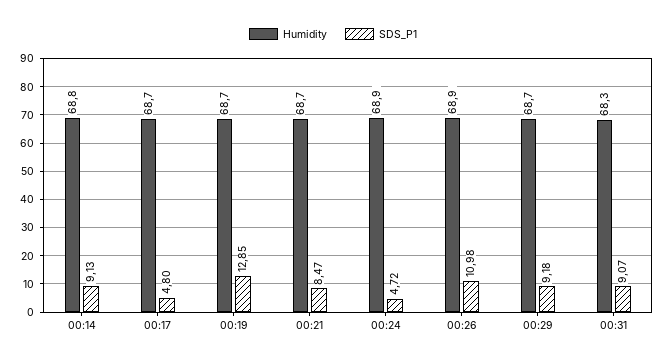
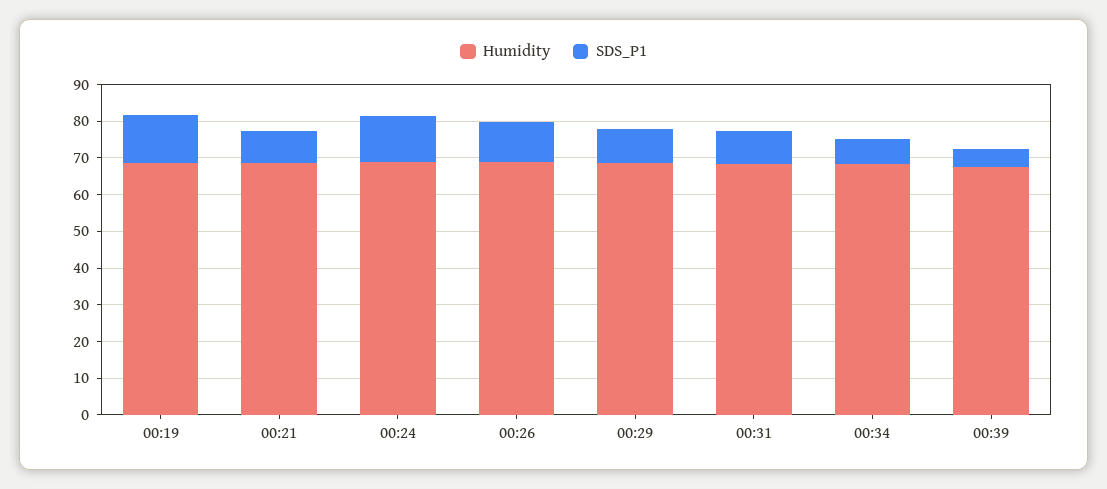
Humidity, 00:14: 68.8 -> none
SDS_P1, 00:14: 9.13 -> none
Humidity, 00:17: 68.7 -> none
SDS_P1, 00:17: 4.8 -> none
SDS_P1, 00:24: 4.72 -> 12.5
Humidity, 00:34: none -> 67.5
SDS_P1, 00:34: none -> 7.5
Humidity, 00:39: none -> 67.5
SDS_P1, 00:39: none -> 5

